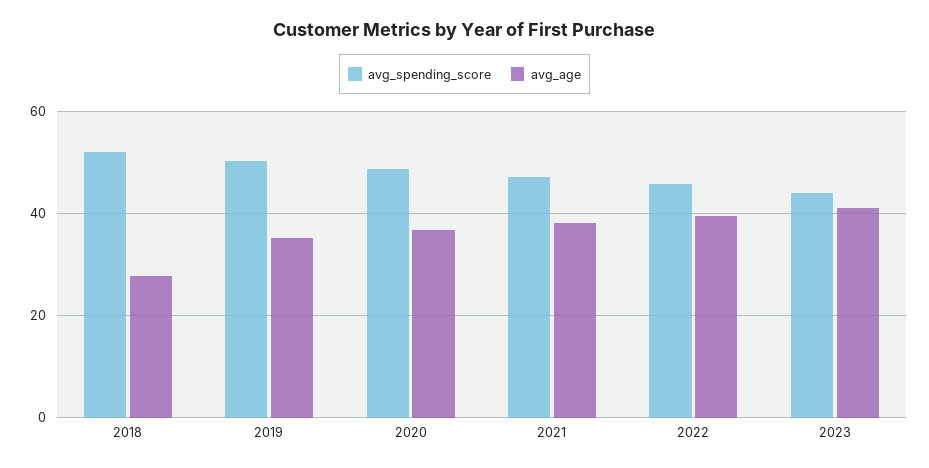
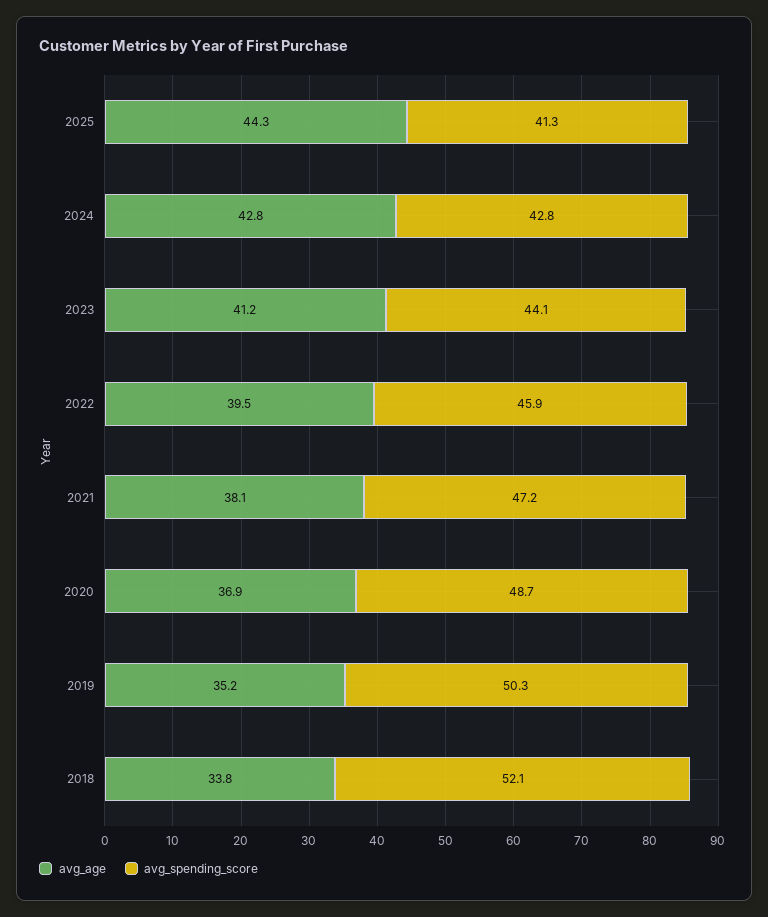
avg_age, 2018: 28 -> 33.8
avg_age, 2025: none -> 44.3
avg_spending_score, 2025: none -> 41.3
avg_age, 2024: none -> 42.8
avg_spending_score, 2024: none -> 42.8

